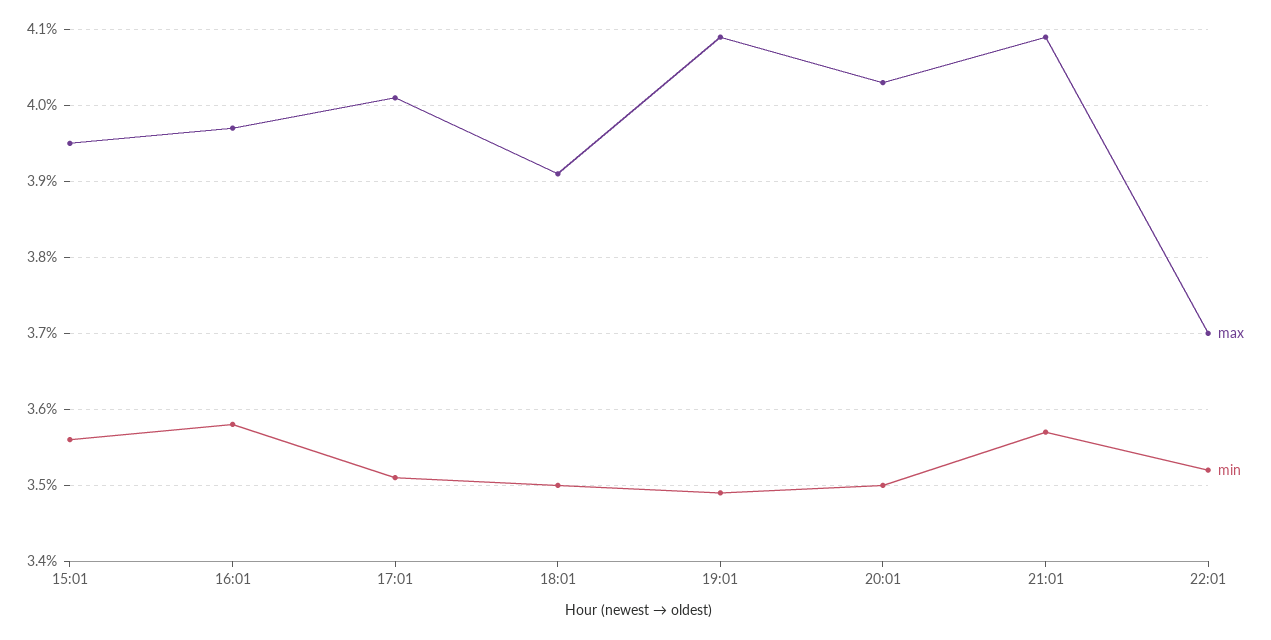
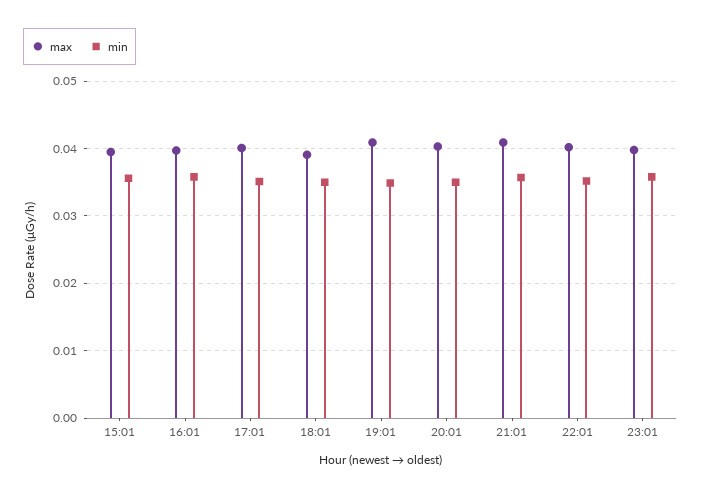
max, 22:01: 0.037 -> 0.04
max, 23:01: none -> 0.04
min, 23:01: none -> 0.036

